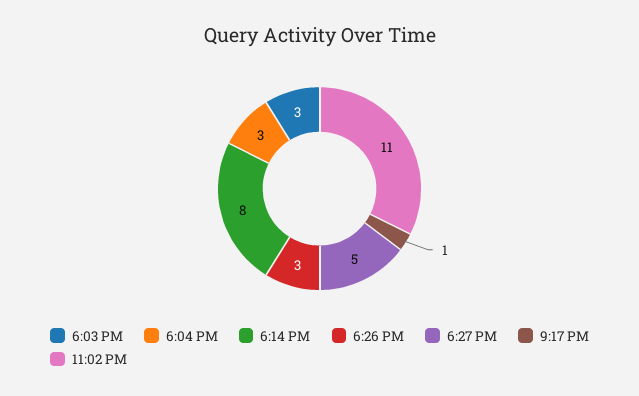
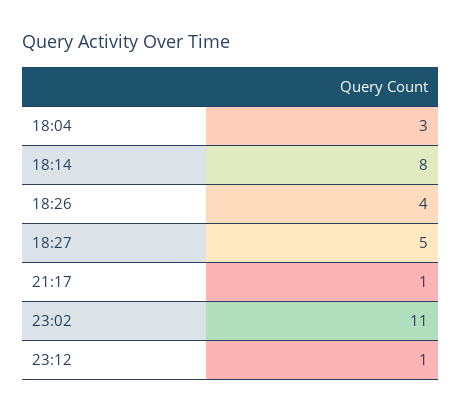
6:03 PM: 3 -> none
6:26 PM: 3 -> 4
23:12: none -> 1

